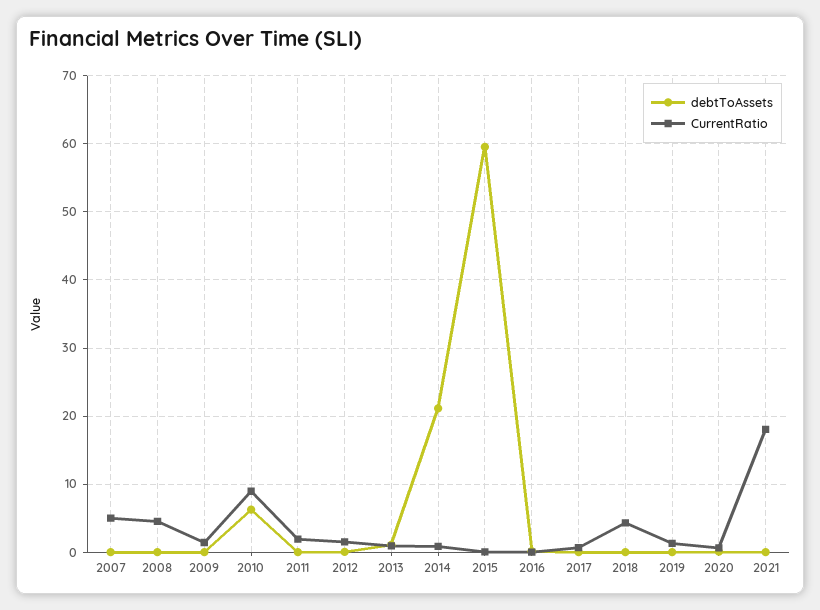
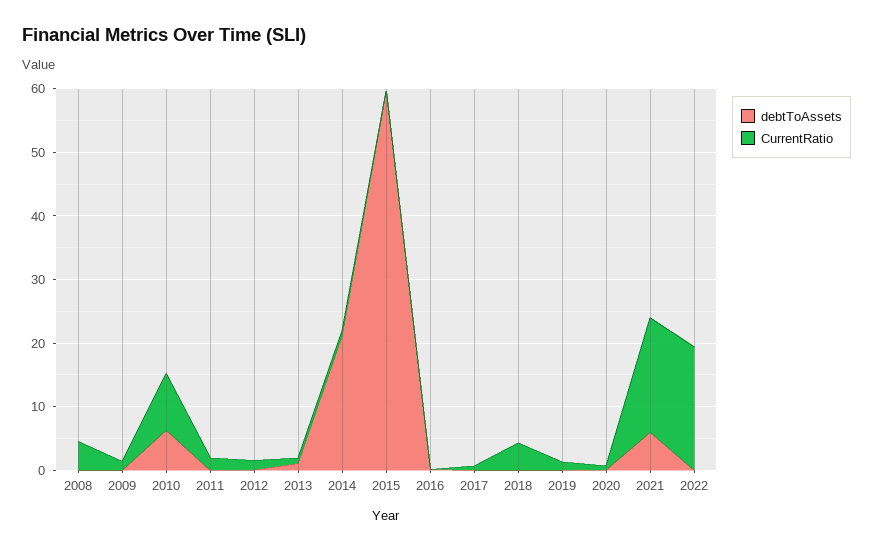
debtToAssets, 2007: 0 -> none
CurrentRatio, 2007: 5 -> none
debtToAssets, 2021: 0 -> 6
debtToAssets, 2022: none -> 0
CurrentRatio, 2022: none -> 20

